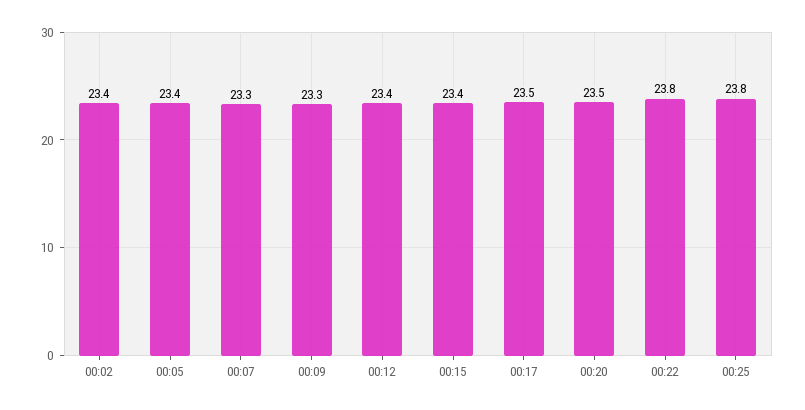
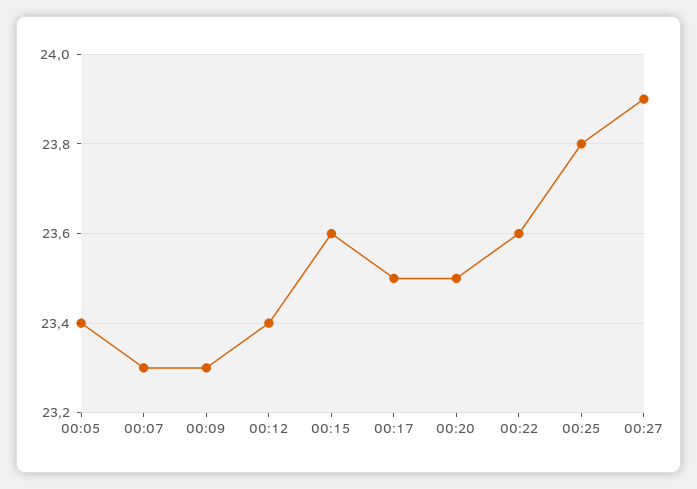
00:02: 23.4 -> none
00:15: 23.4 -> 23.6
00:22: 23.8 -> 23.6
00:27: none -> 23.9

